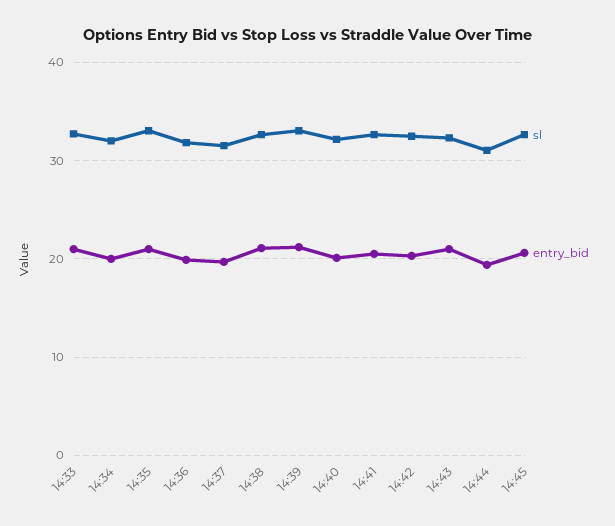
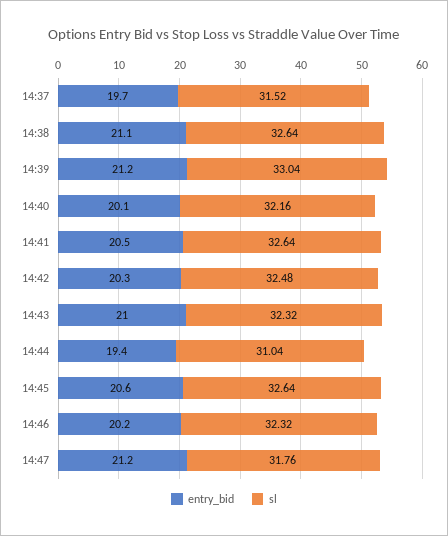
sl, 14:33: 33 -> none
entry_bid, 14:33: 21 -> none
sl, 14:34: 32 -> none
entry_bid, 14:34: 20 -> none
sl, 14:35: 33 -> none
entry_bid, 14:35: 21 -> none
sl, 14:36: 32 -> none
entry_bid, 14:36: 20 -> none
entry_bid, 14:46: none -> 20.2
sl, 14:46: none -> 32.32
entry_bid, 14:47: none -> 21.2
sl, 14:47: none -> 31.76

